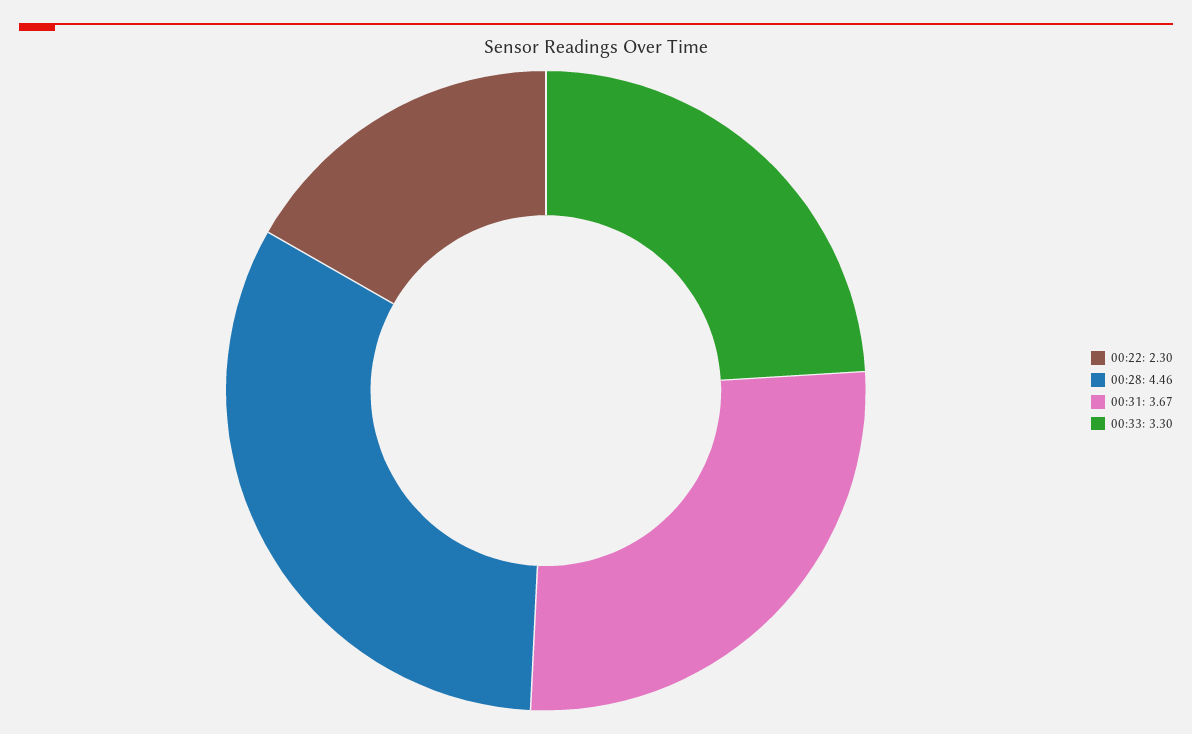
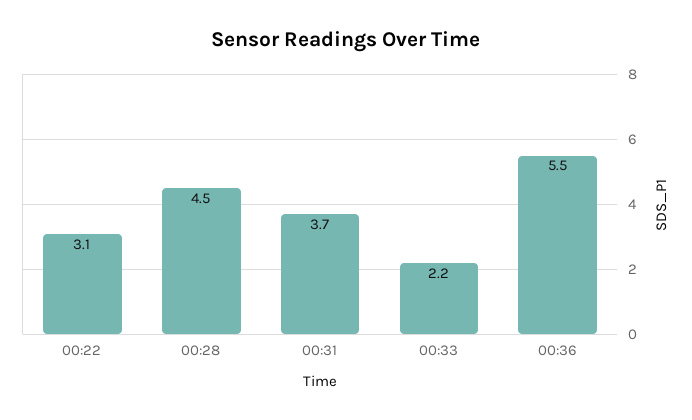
00:22: 2.3 -> 3.1
00:33: 3.3 -> 2.2
00:36: none -> 5.5

